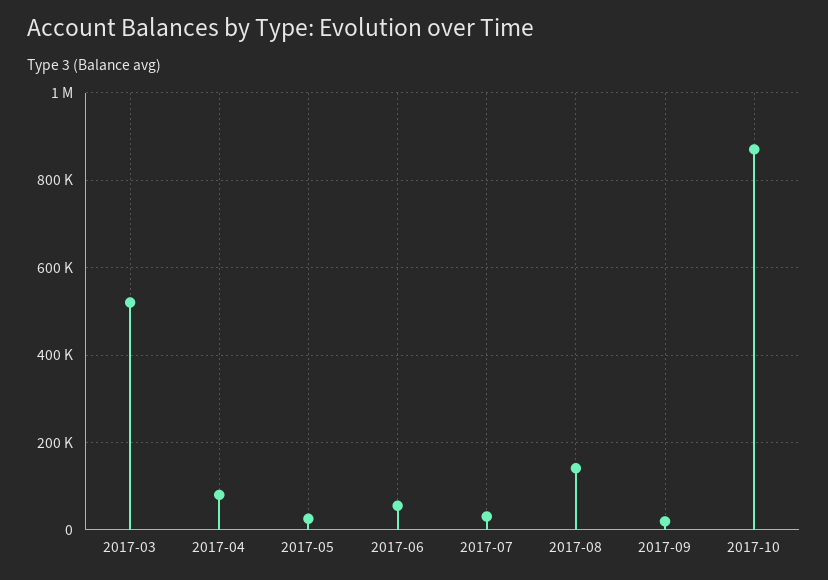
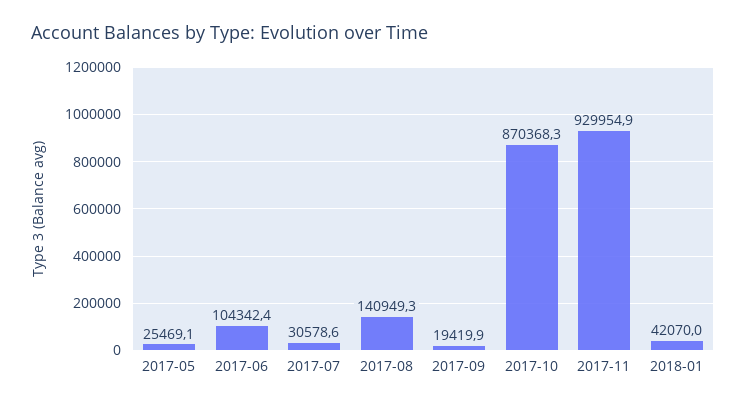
2017-03: 520000 -> none
2017-04: 80000 -> none
2017-06: 60000 -> 104342.4
2017-11: none -> 929954.9
2018-01: none -> 42070

